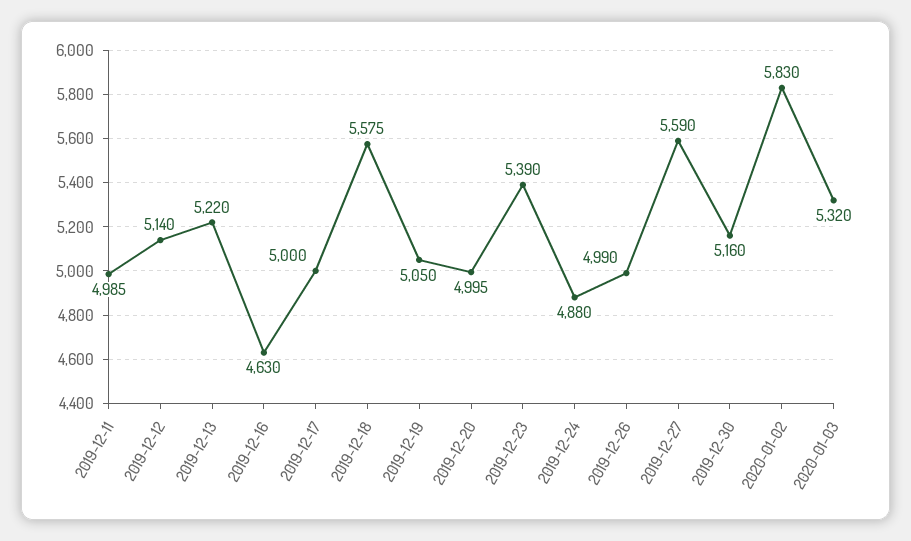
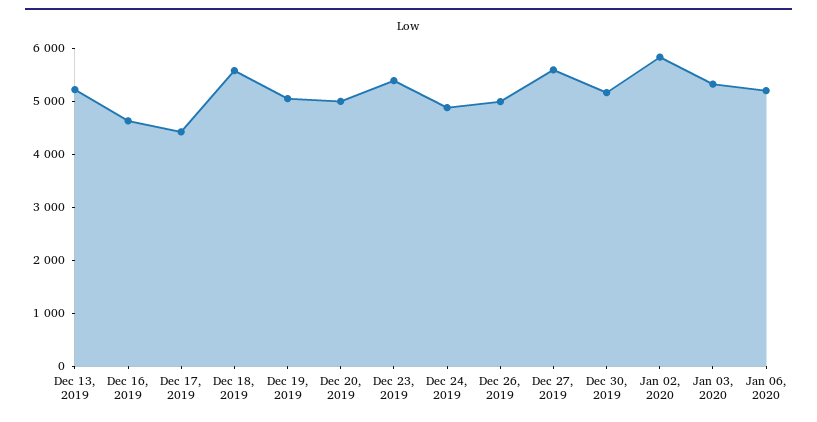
2019-12-11: 4985 -> none
2019-12-12: 5140 -> none
2019-12-17: 5000 -> 4400
Jan 06, 2020: none -> 5200

